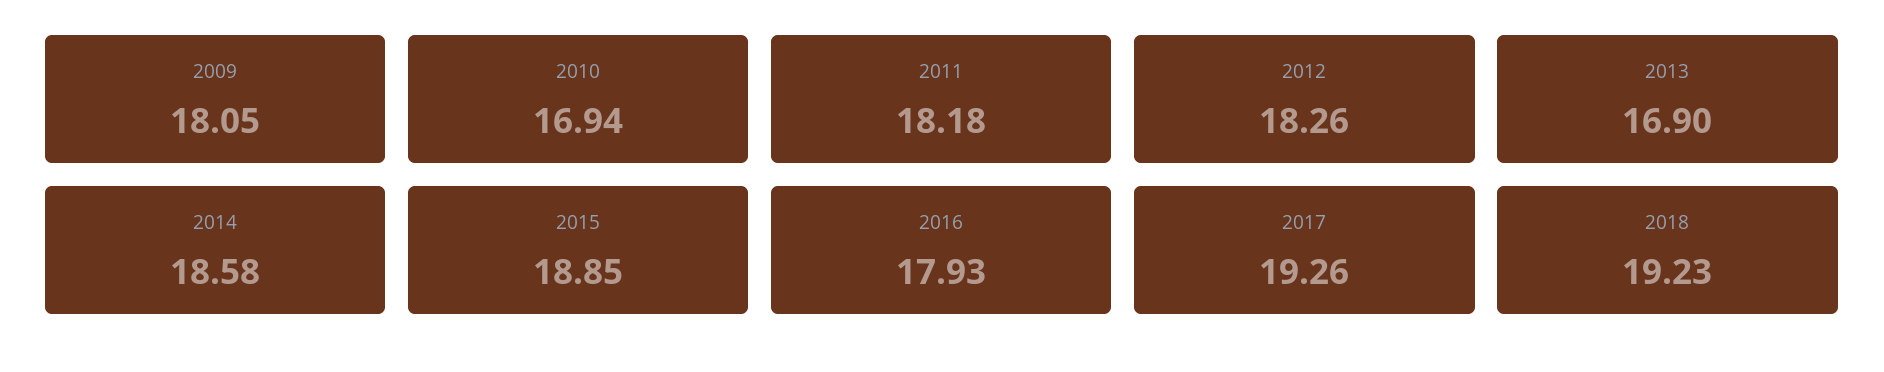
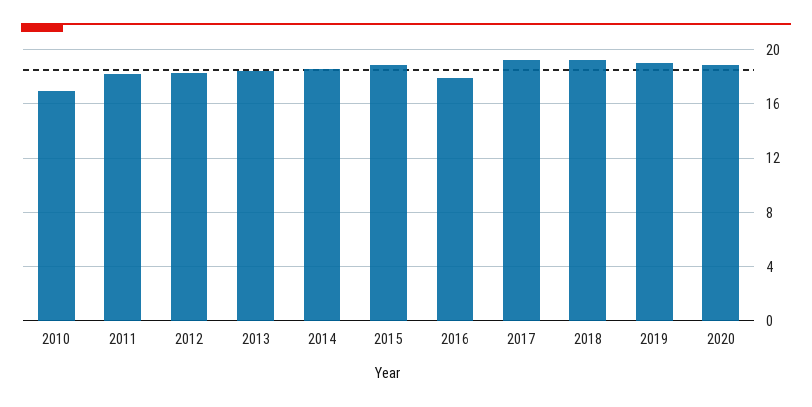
2009: 18.05 -> none
2013: 16.9 -> 18.5
2019: none -> 19
2020: none -> 19

